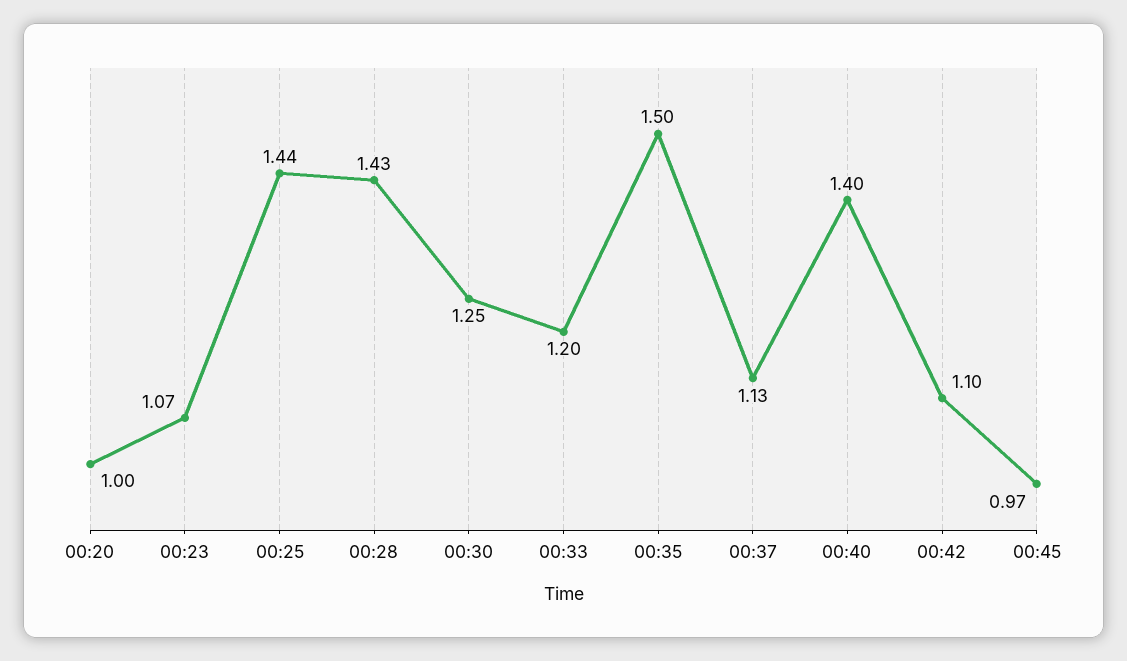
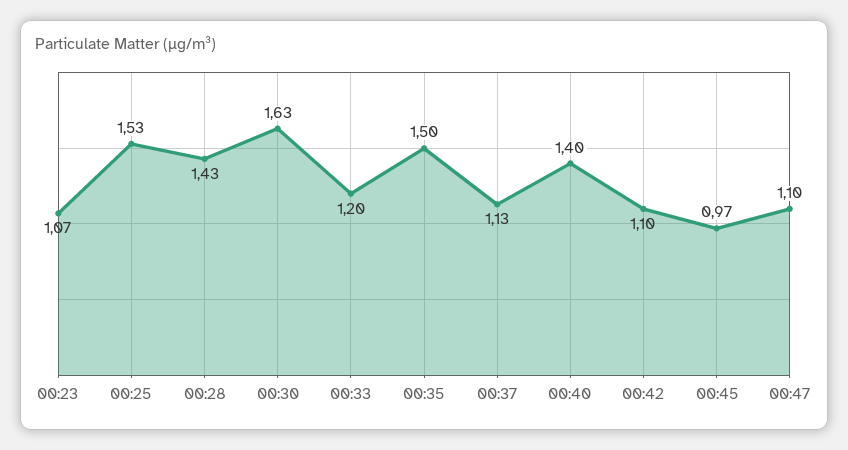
00:20: 1 -> none
00:25: 1.44 -> 1.53
00:30: 1.25 -> 1.63
00:47: none -> 1.1

